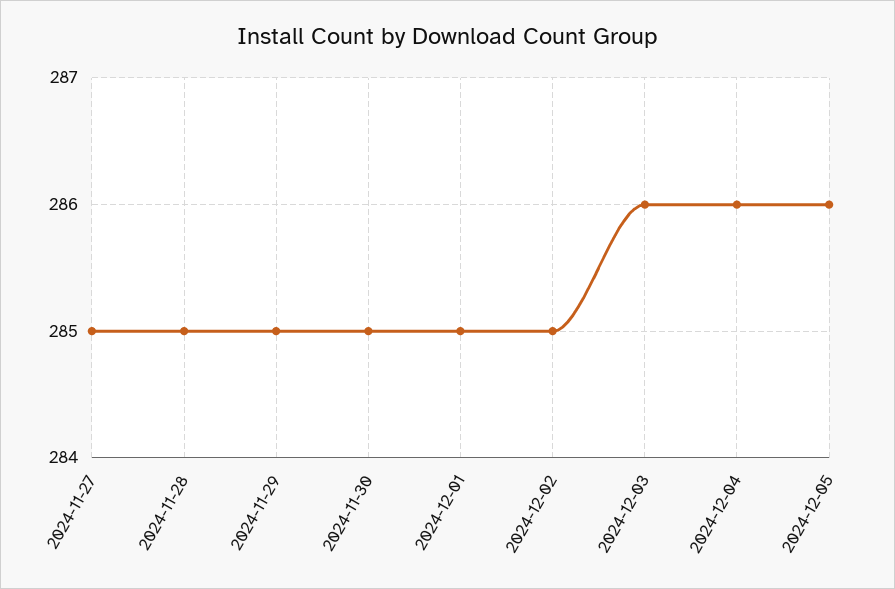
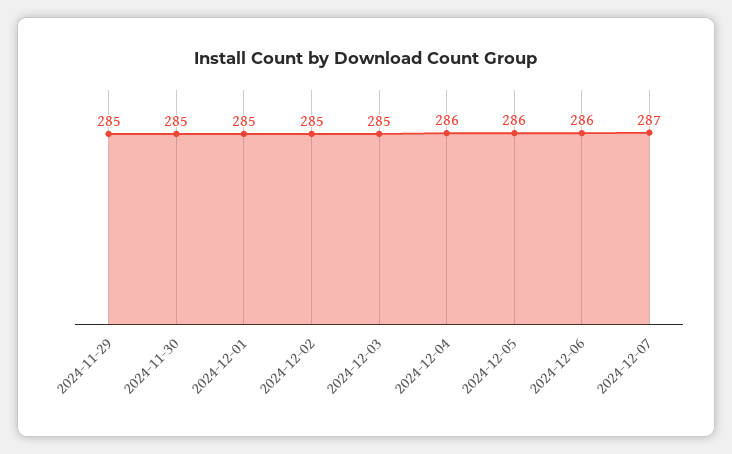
2024-11-27: 285 -> none
2024-11-28: 285 -> none
2024-12-03: 286 -> 285
2024-12-06: none -> 286
2024-12-07: none -> 287

